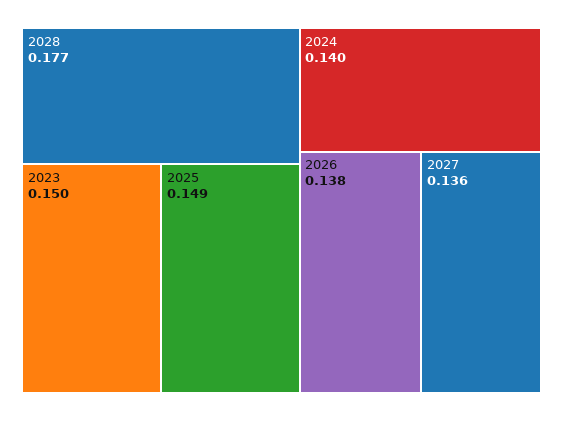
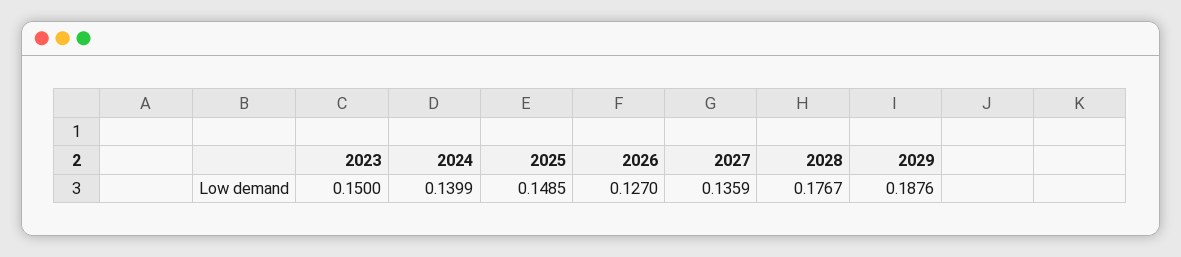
2026: 0.138 -> 0.127
2029: none -> 0.1876

